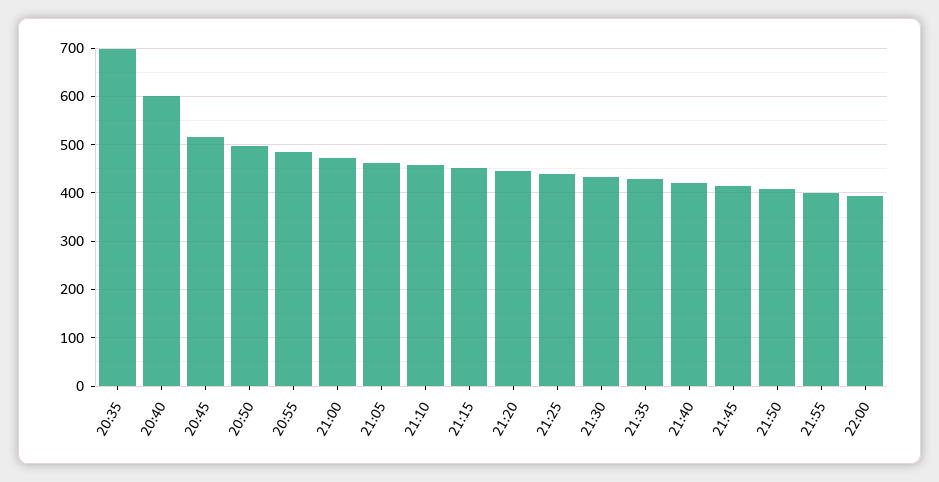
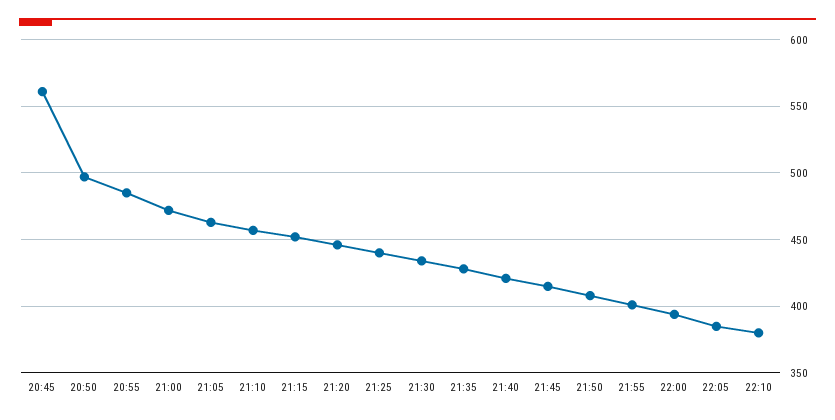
20:35: 700 -> none
20:40: 600 -> none
20:45: 520 -> 560
22:05: none -> 385
22:10: none -> 380

